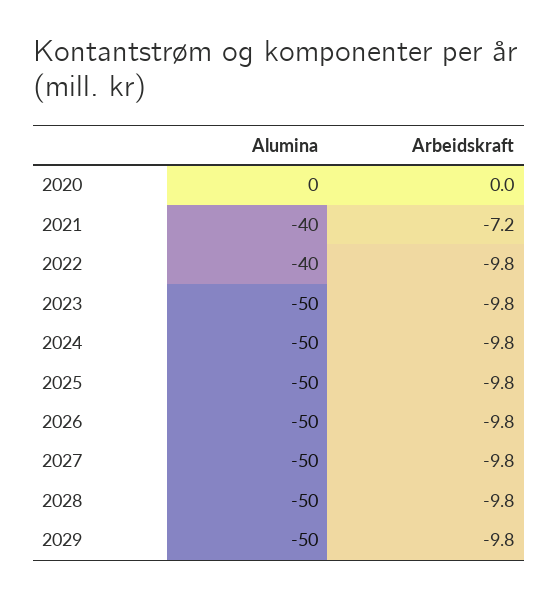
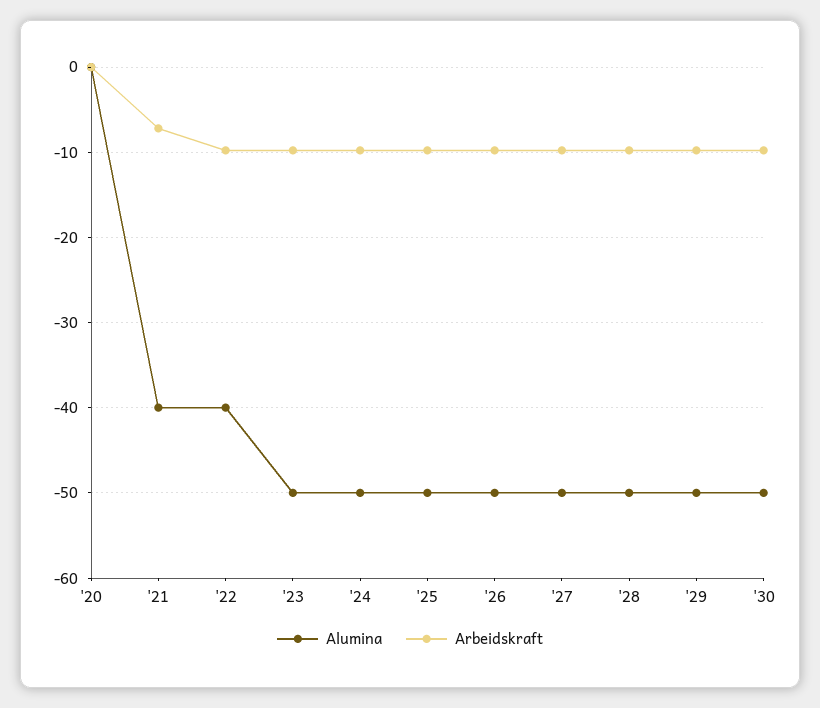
Alumina, '30: none -> -50
Arbeidskraft, '30: none -> -10

